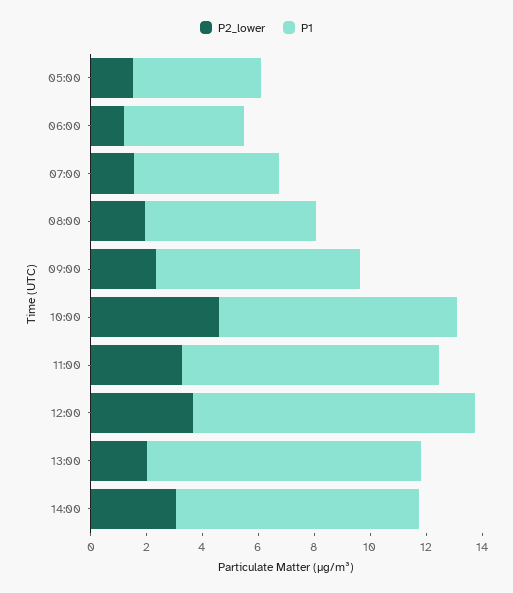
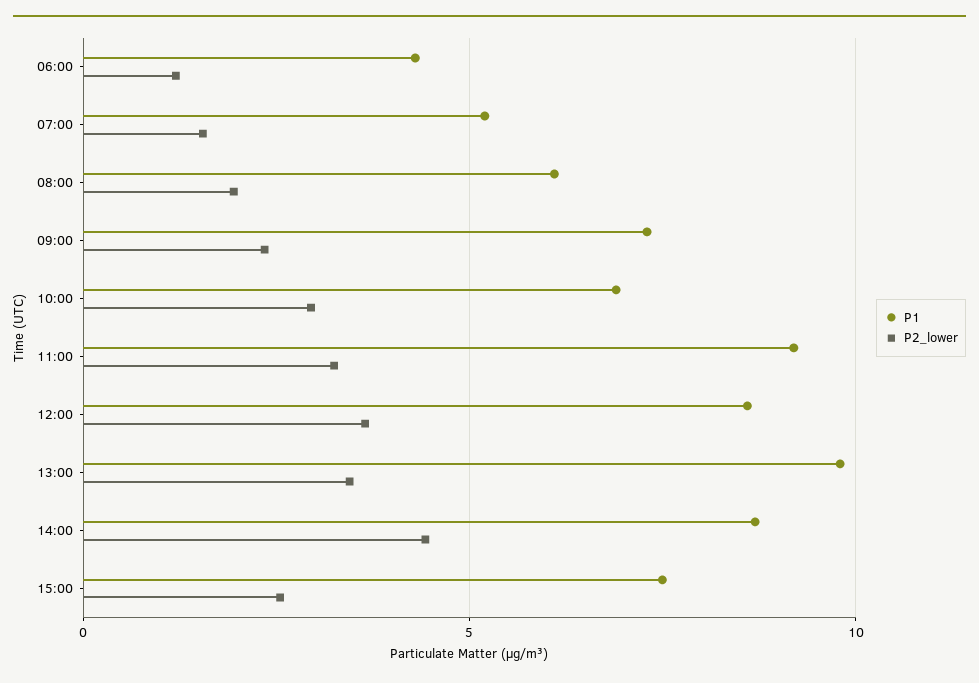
P2_lower, 05:00: 1.5 -> none
P1, 05:00: 4.5 -> none
P2_lower, 10:00: 4.5 -> 3
P1, 10:00: 8.5 -> 7
P1, 12:00: 10 -> 8.5
P2_lower, 13:00: 2 -> 3.5
P2_lower, 14:00: 3 -> 4.5
P1, 15:00: none -> 7.5
P2_lower, 15:00: none -> 2.5

